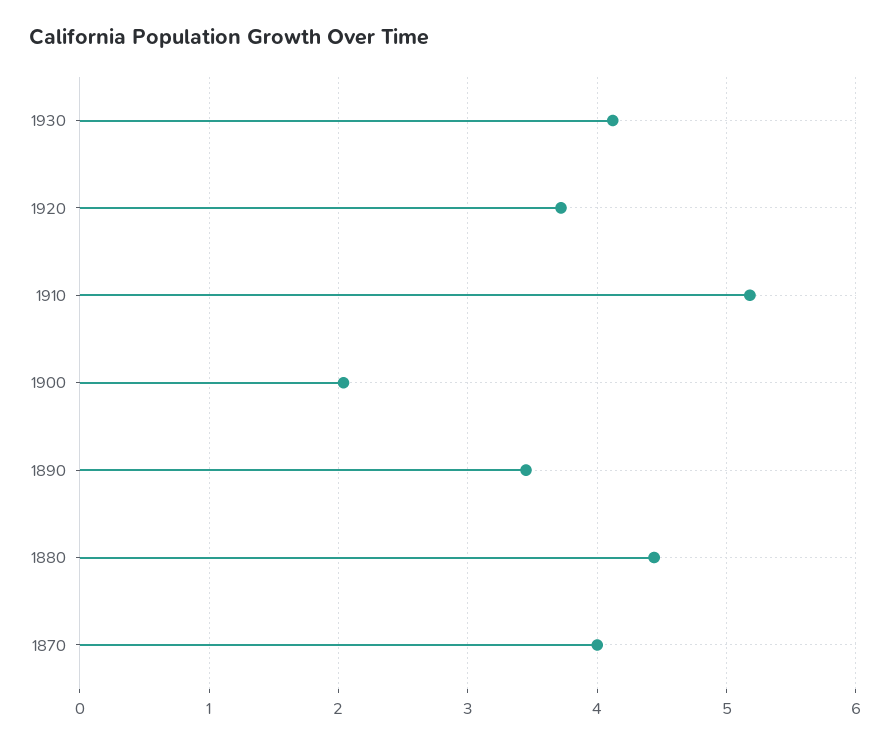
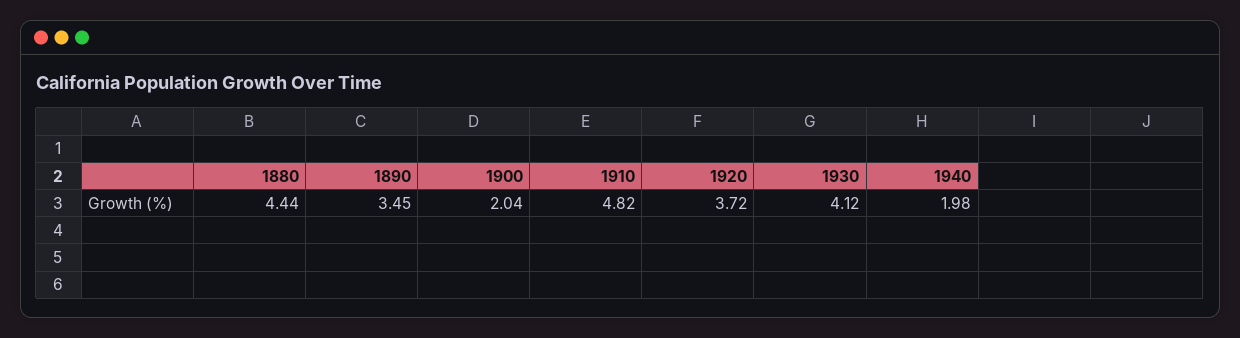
1910: 5.2 -> 4.82
1870: 4 -> none
1940: none -> 1.98

